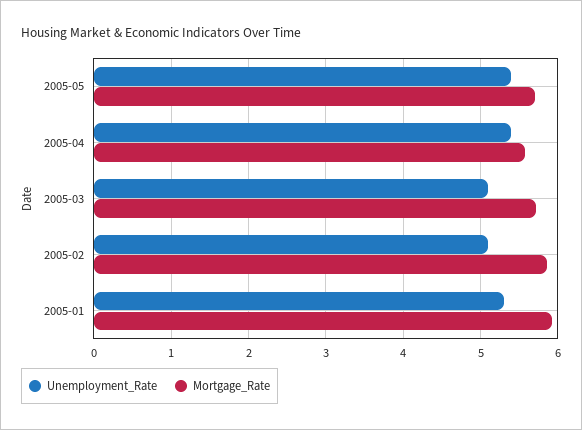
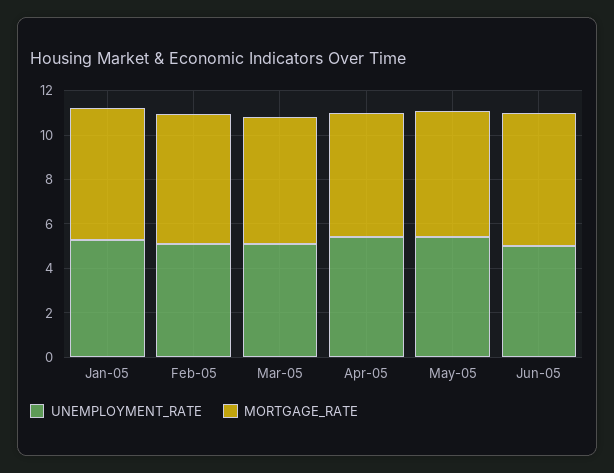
Unemployment_Rate, Jun-05: none -> 5
Mortgage_Rate, Jun-05: none -> 6

